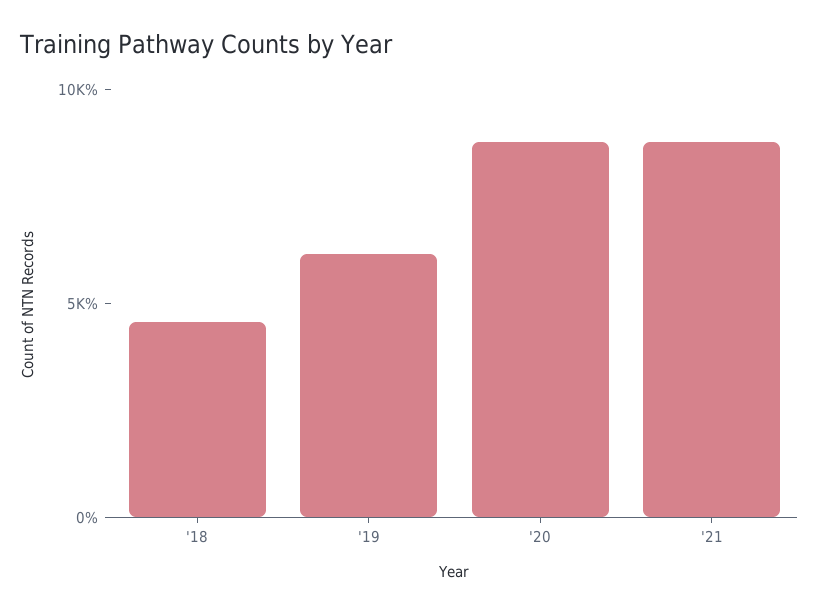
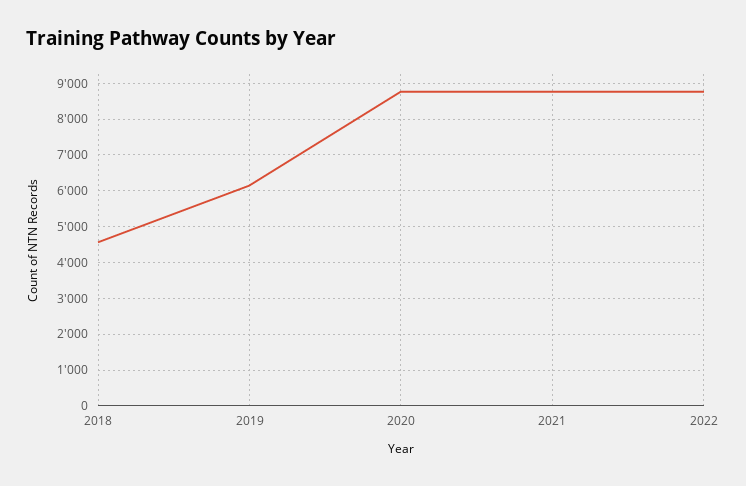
2022: none -> 8800

